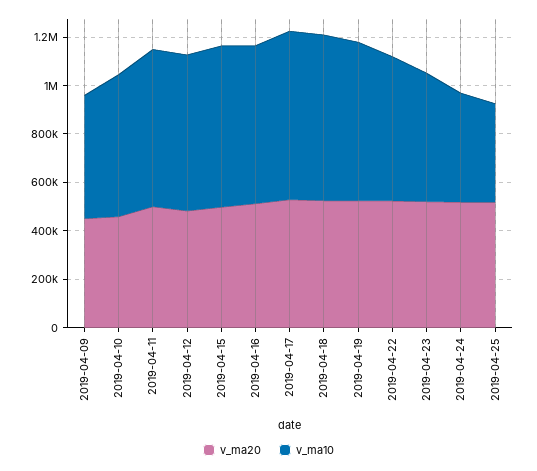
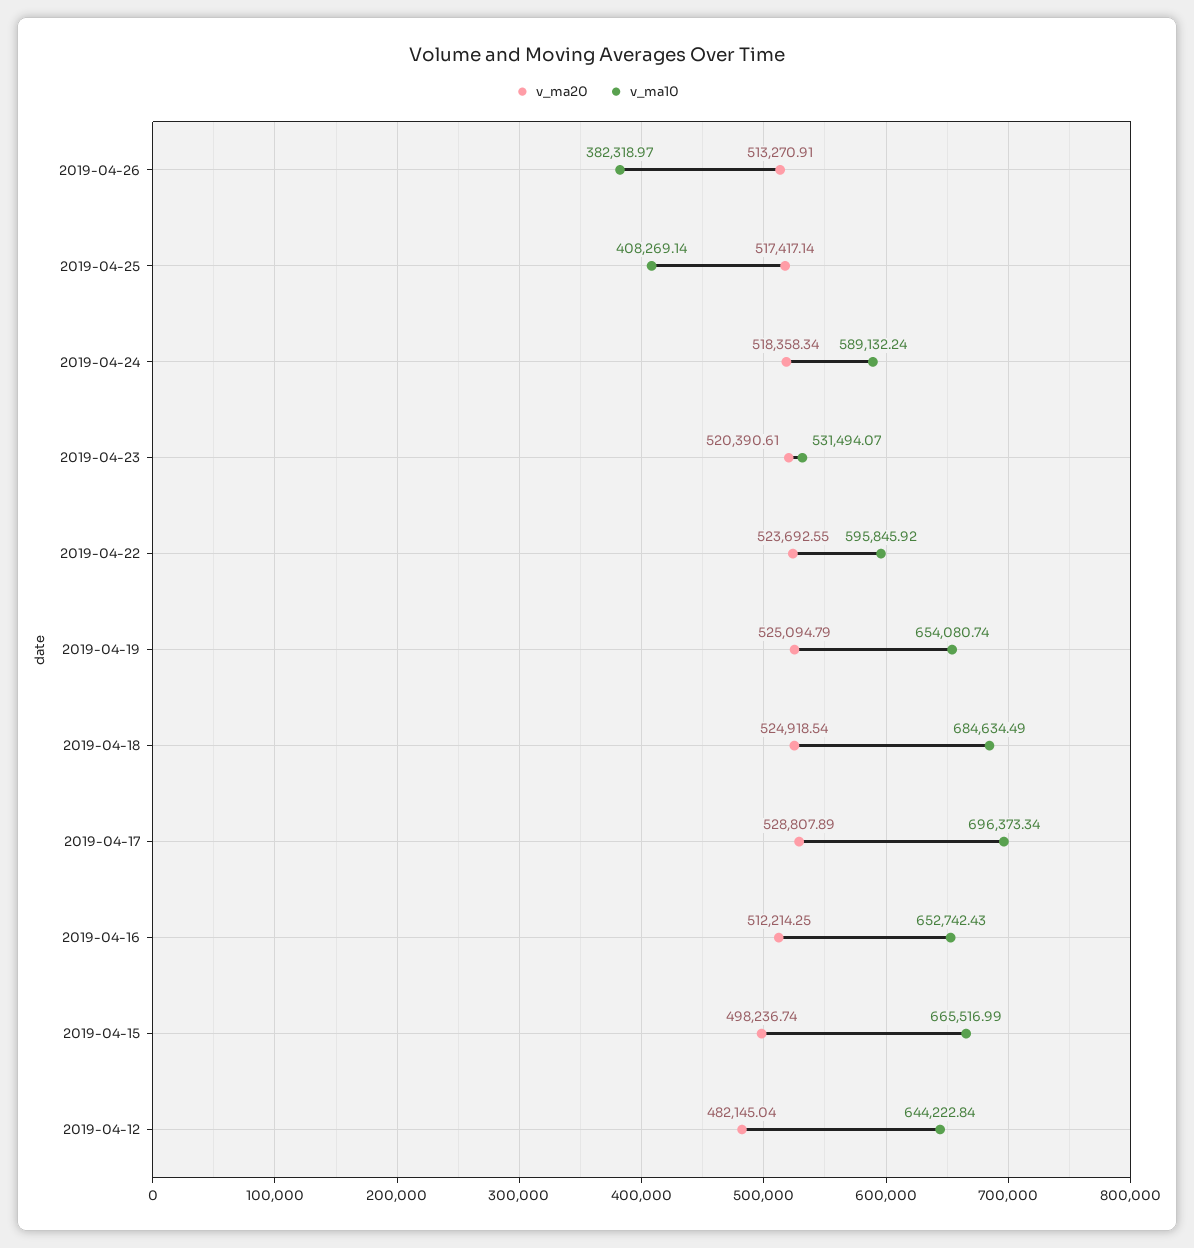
v_ma20, 2019-04-09: 450000 -> none
v_ma10, 2019-04-09: 500000 -> none
v_ma20, 2019-04-10: 450000 -> none
v_ma10, 2019-04-10: 600000 -> none
v_ma20, 2019-04-11: 500000 -> none
v_ma10, 2019-04-11: 650000 -> none
v_ma10, 2019-04-24: 450000 -> 589132.24
v_ma20, 2019-04-26: none -> 513270.91
v_ma10, 2019-04-26: none -> 382318.97

